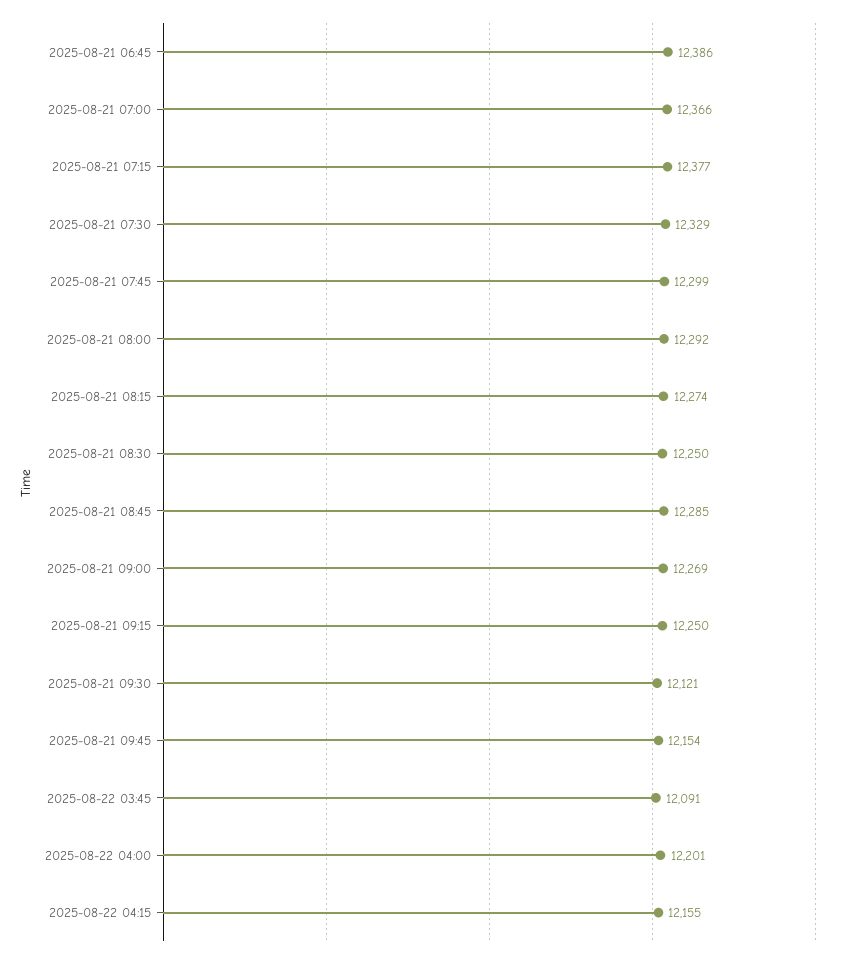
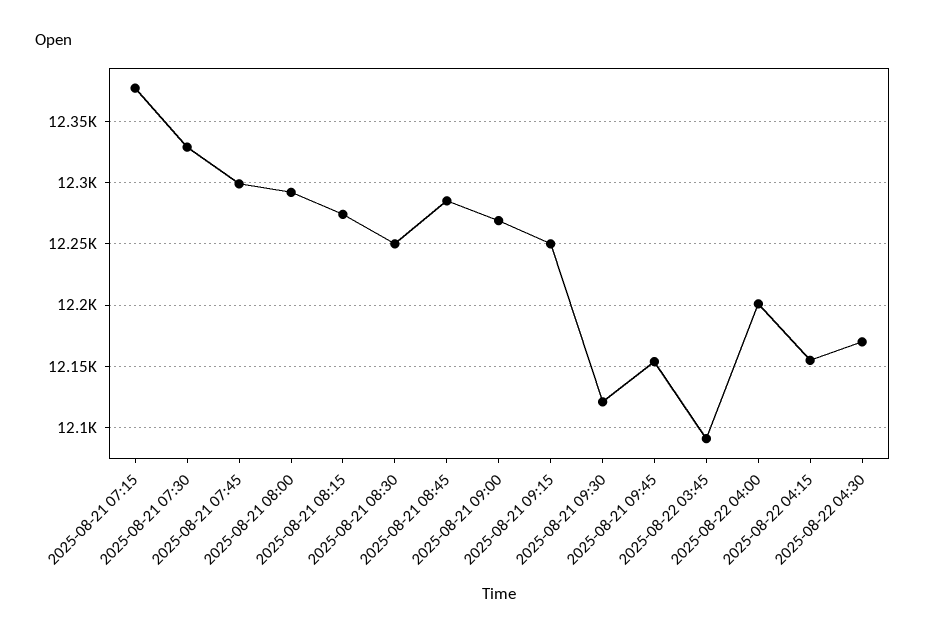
2025-08-21 06:45: 12386 -> none
2025-08-21 07:00: 12366 -> none
2025-08-22 04:30: none -> 12170

